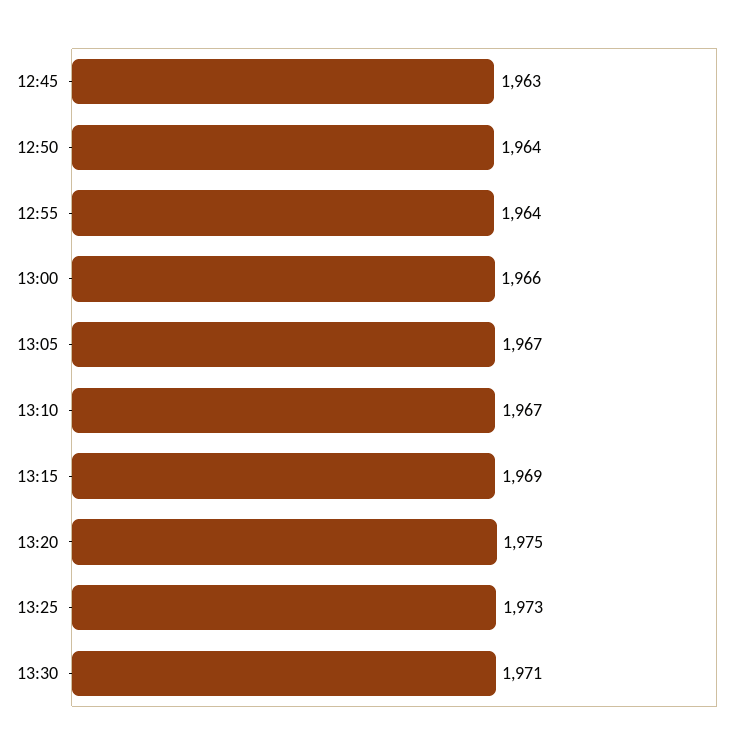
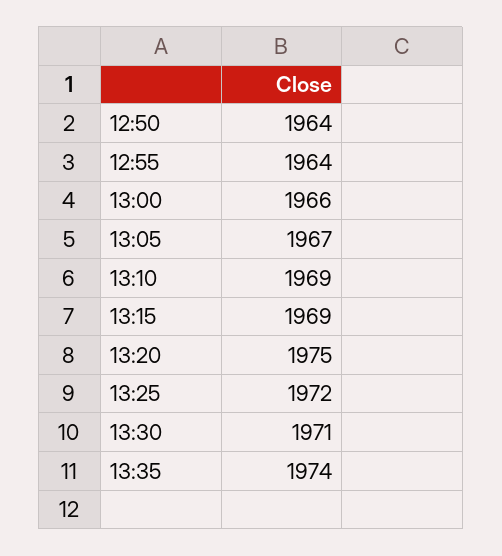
12:45: 1963 -> none
13:10: 1967 -> 1969
13:25: 1973 -> 1972
13:35: none -> 1974

